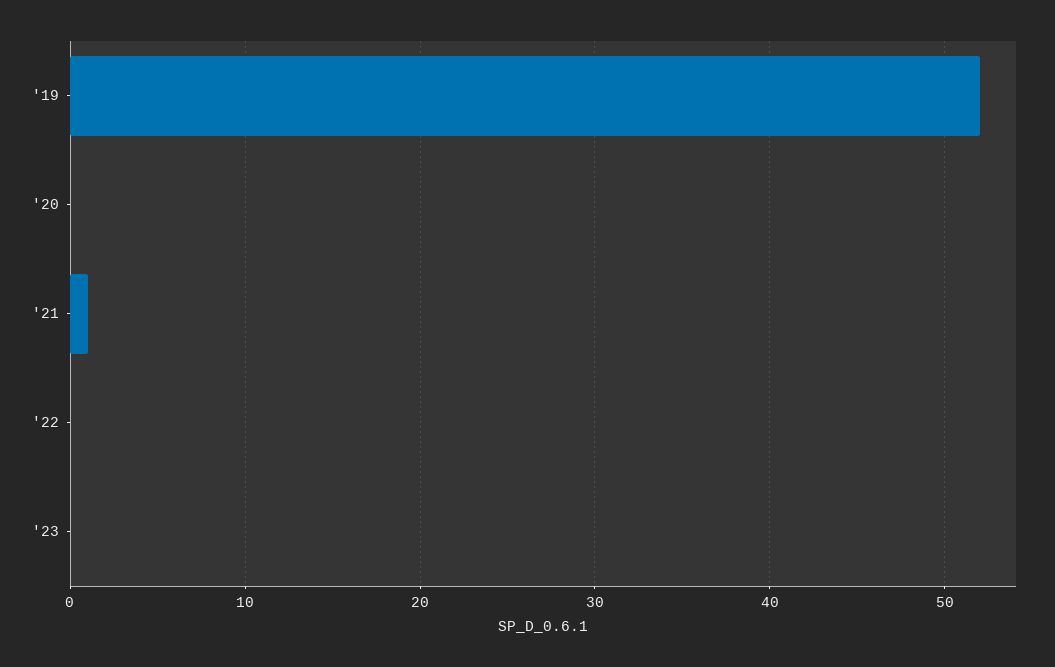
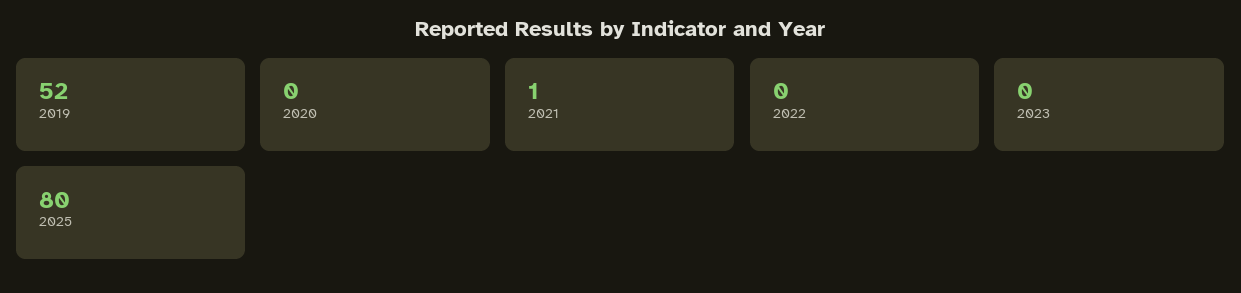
2025: none -> 80

